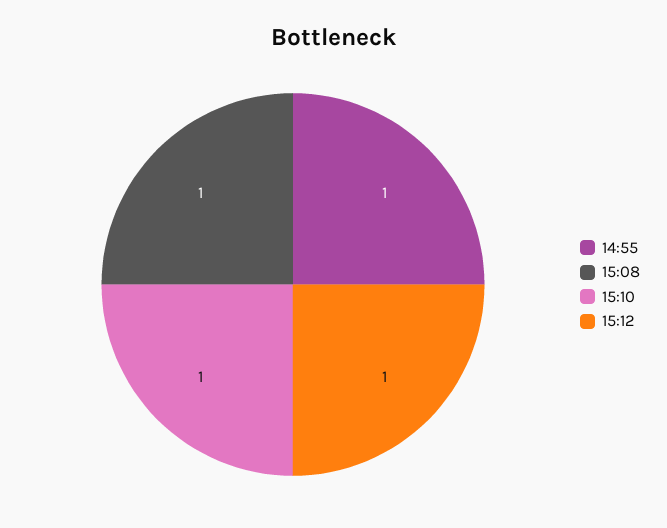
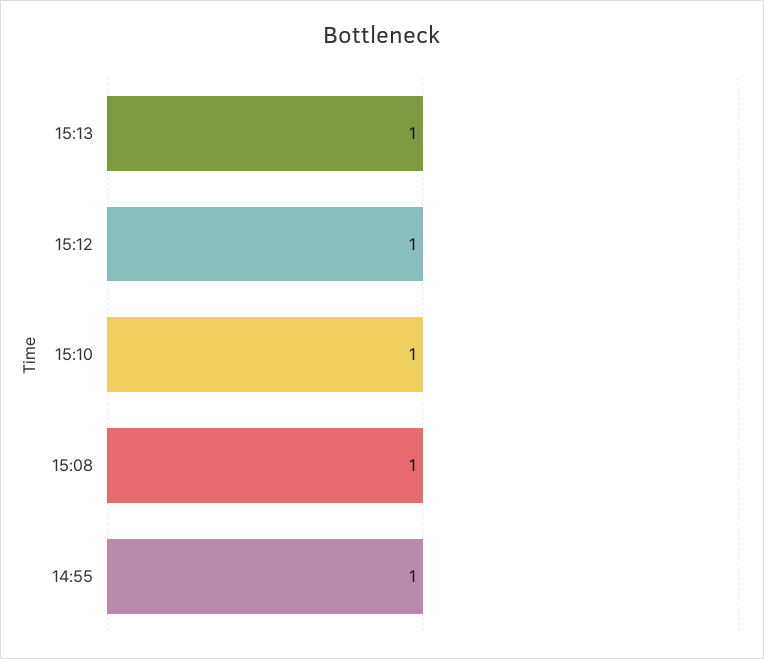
15:13: none -> 1

